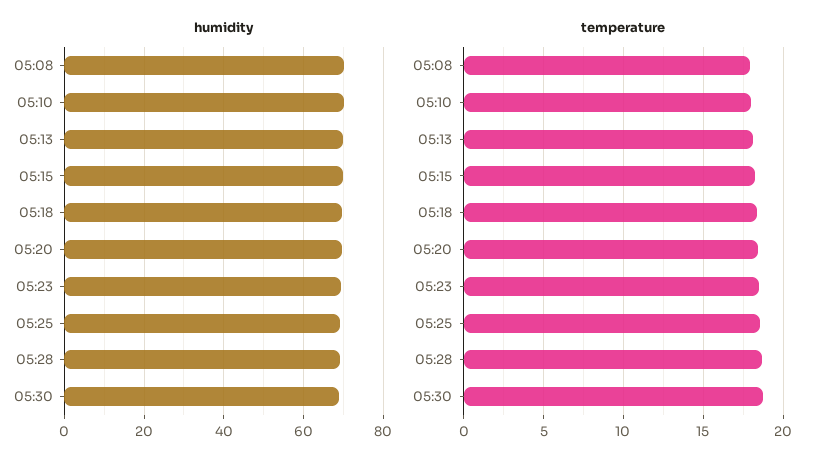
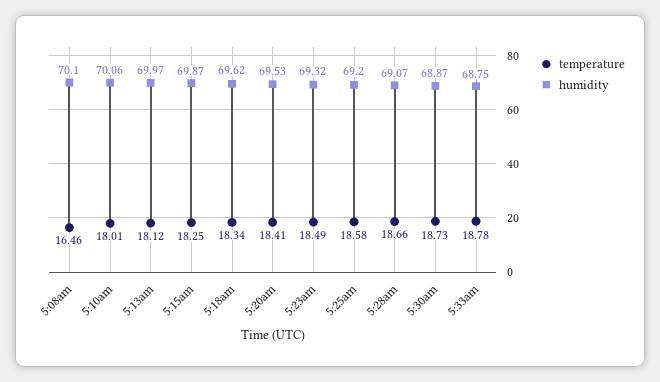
temperature, 05:08: 18 -> 16.46
temperature, 5:33am: none -> 18.78
humidity, 5:33am: none -> 68.75

